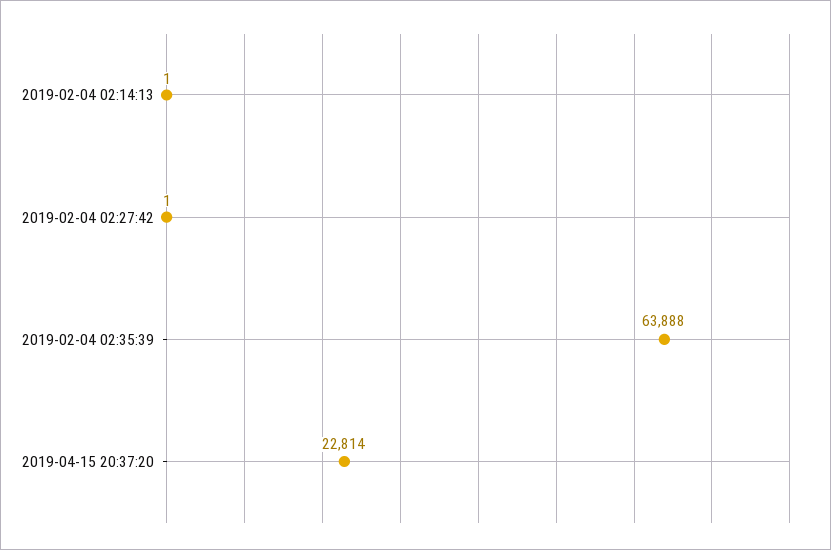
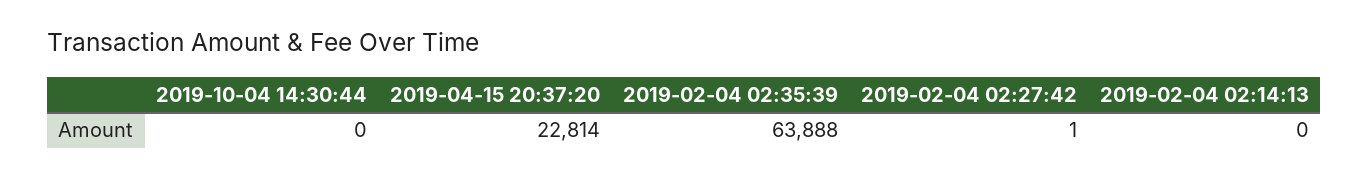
2019-02-04 02:14:13: 1 -> 0
2019-10-04 14:30:44: none -> 0

